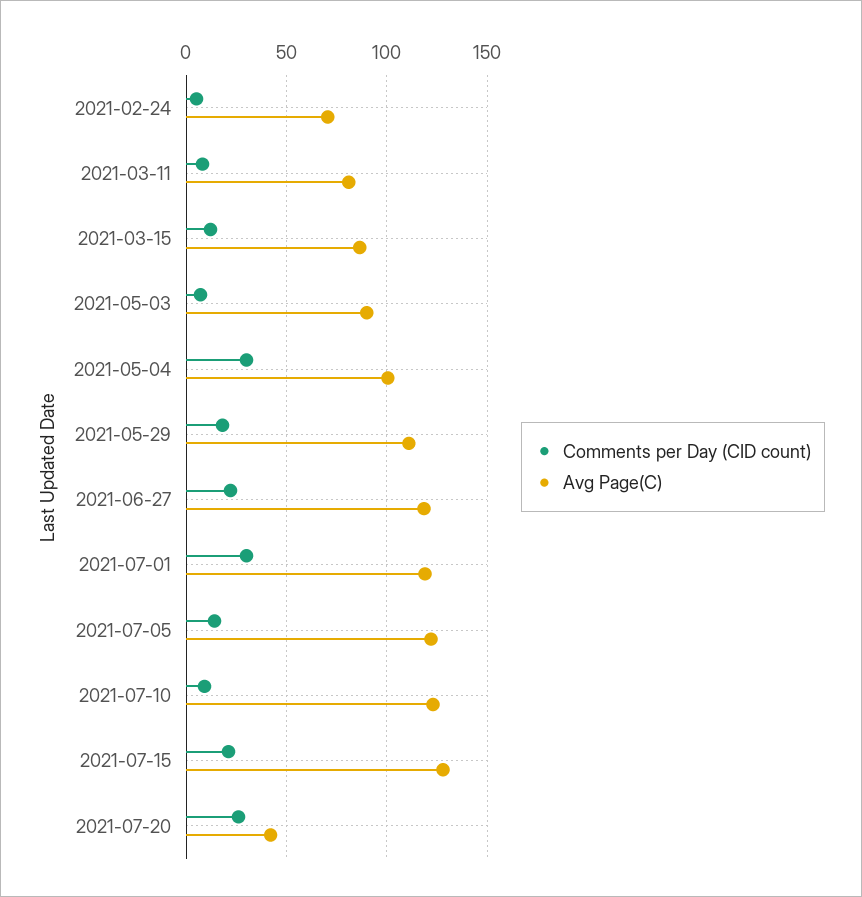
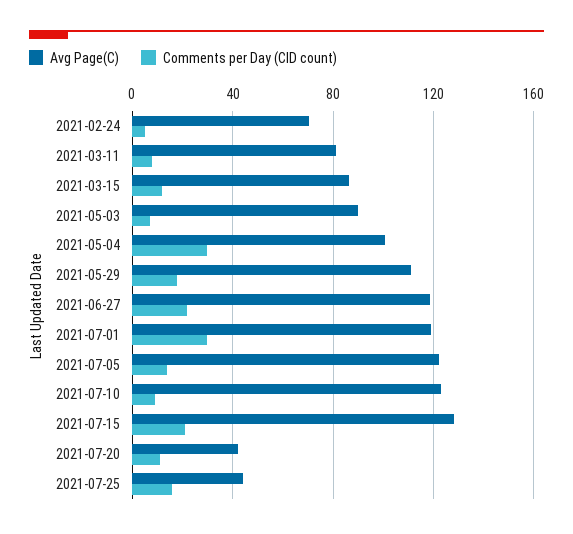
Comments per Day (CID count), 2021-07-20: 25 -> 10
Avg Page(C), 2021-07-25: none -> 45
Comments per Day (CID count), 2021-07-25: none -> 15

